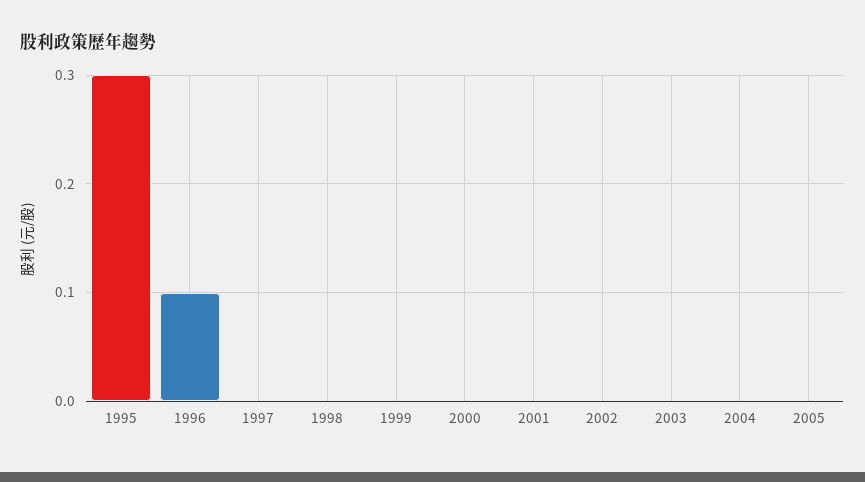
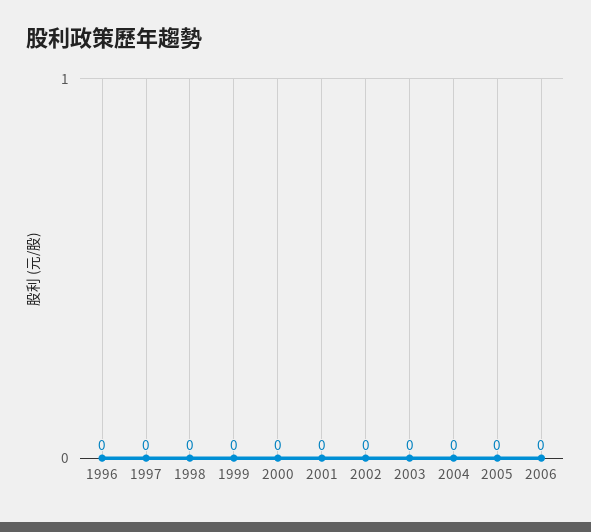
1995: 0.3 -> none
1996: 0.1 -> 0
2006: none -> 0

